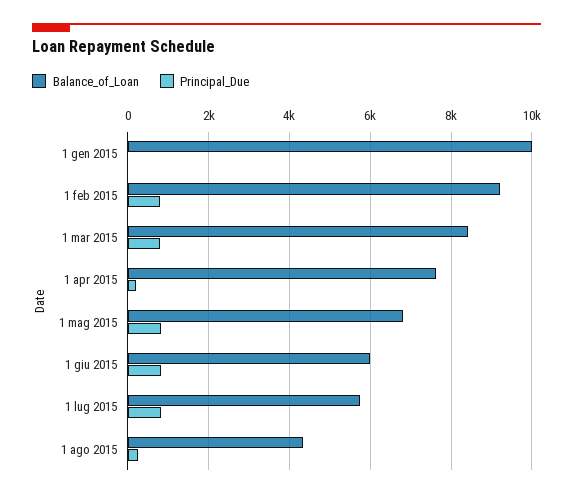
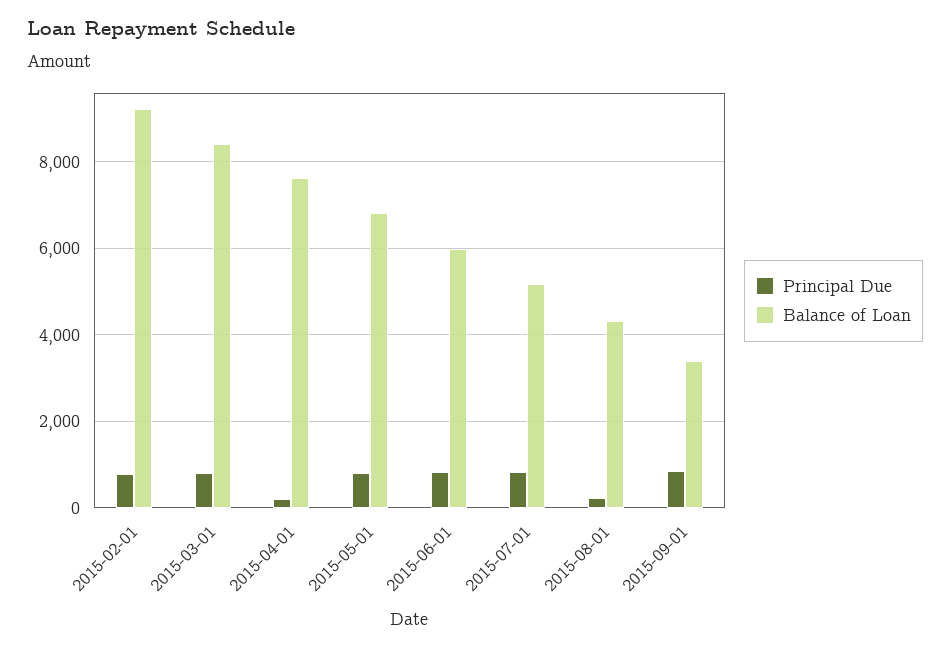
Balance_of_Loan, 1 gen 2015: 10000 -> none
Principal_Due, 1 gen 2015: 0 -> none
Balance_of_Loan, 1 lug 2015: 5800 -> 5200
Principal_Due, 2015-09-01: none -> 800
Balance_of_Loan, 2015-09-01: none -> 3400

